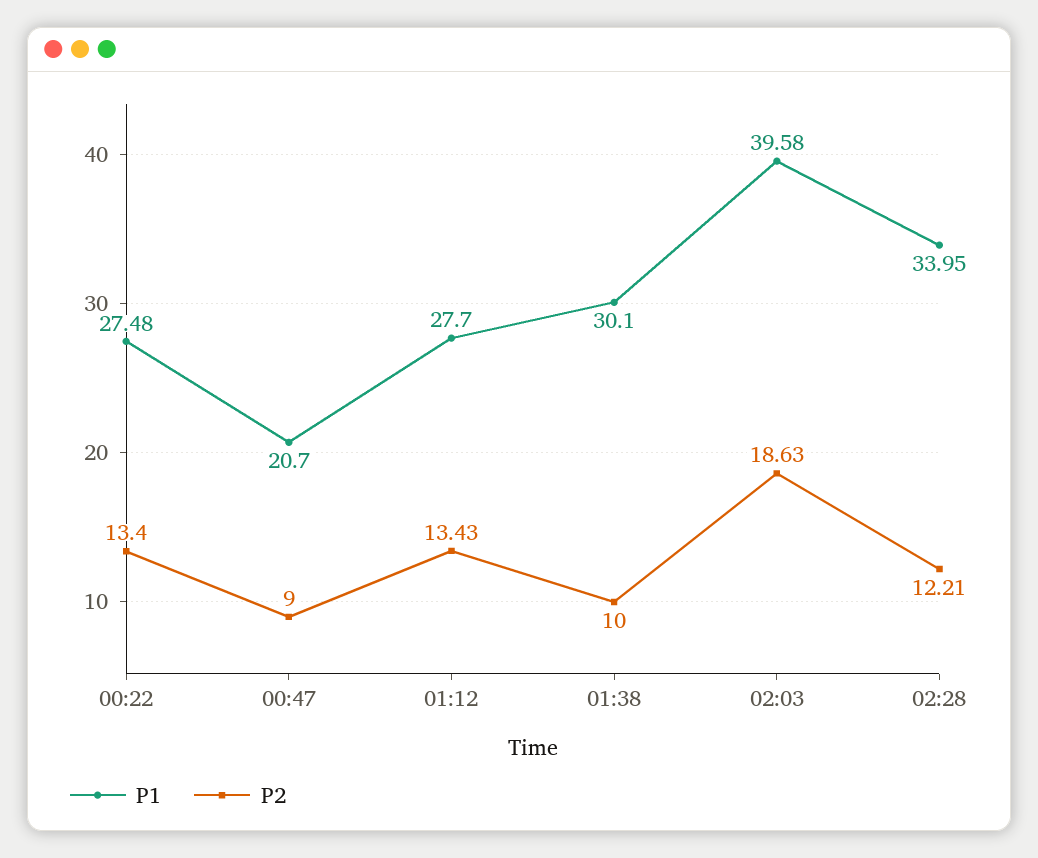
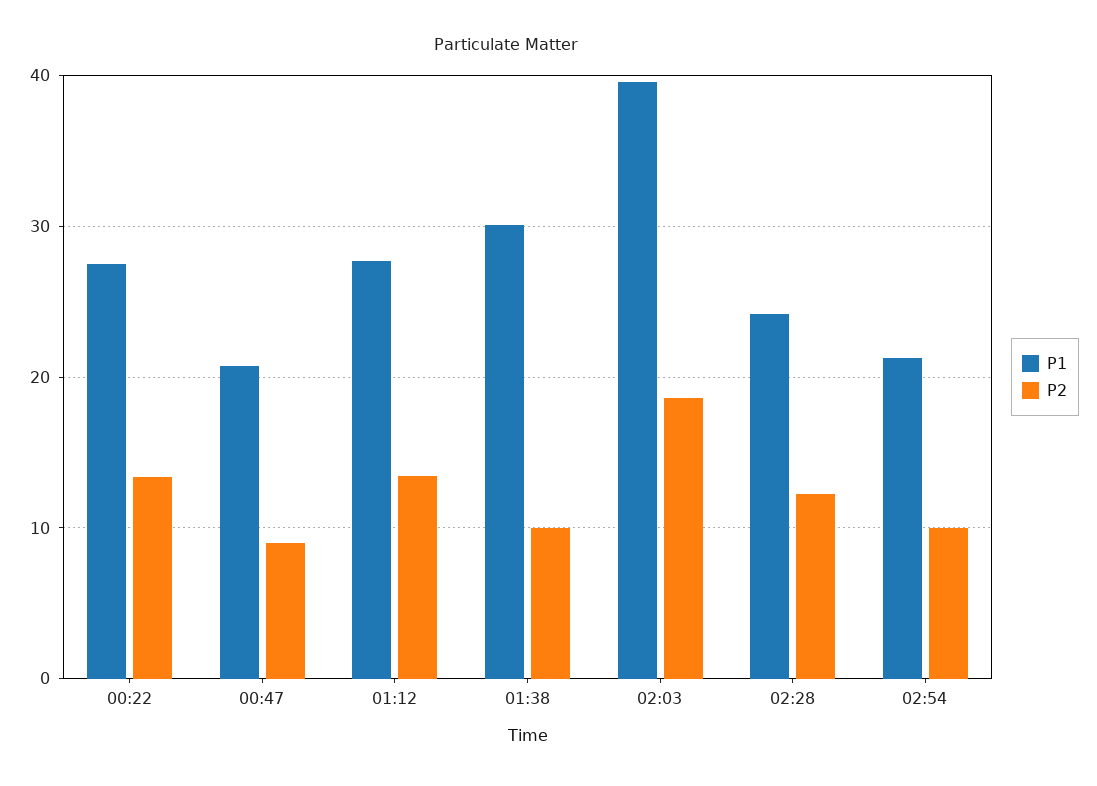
P1, 02:28: 33.95 -> 24
P1, 02:54: none -> 21
P2, 02:54: none -> 10

